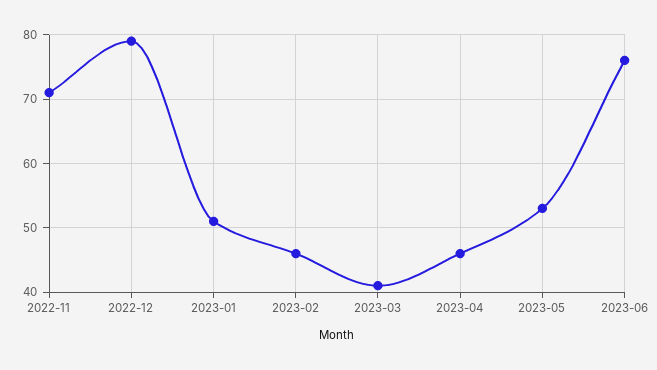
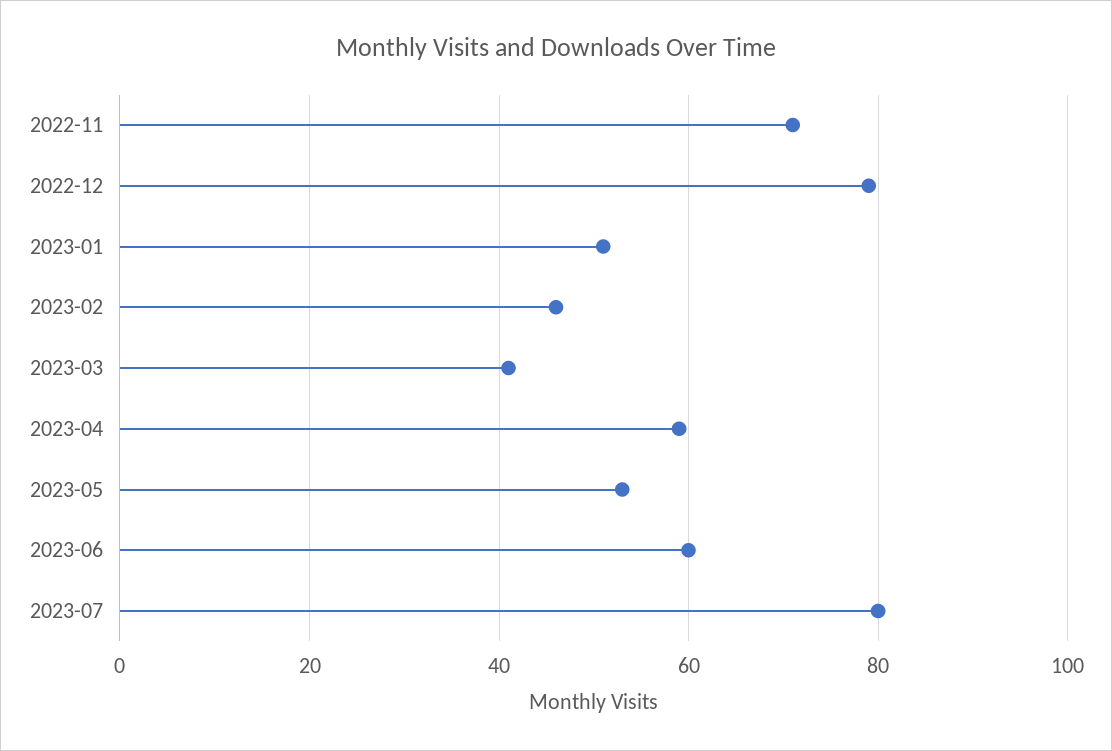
2023-04: 46 -> 60
2023-06: 76 -> 60
2023-07: none -> 80

